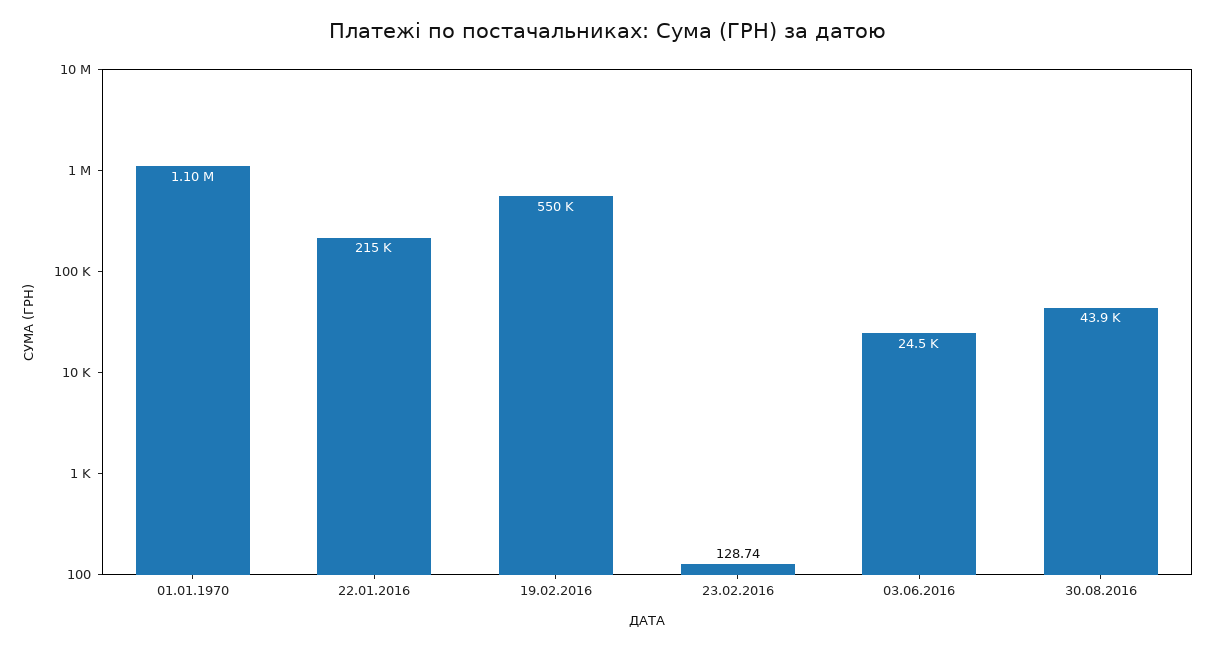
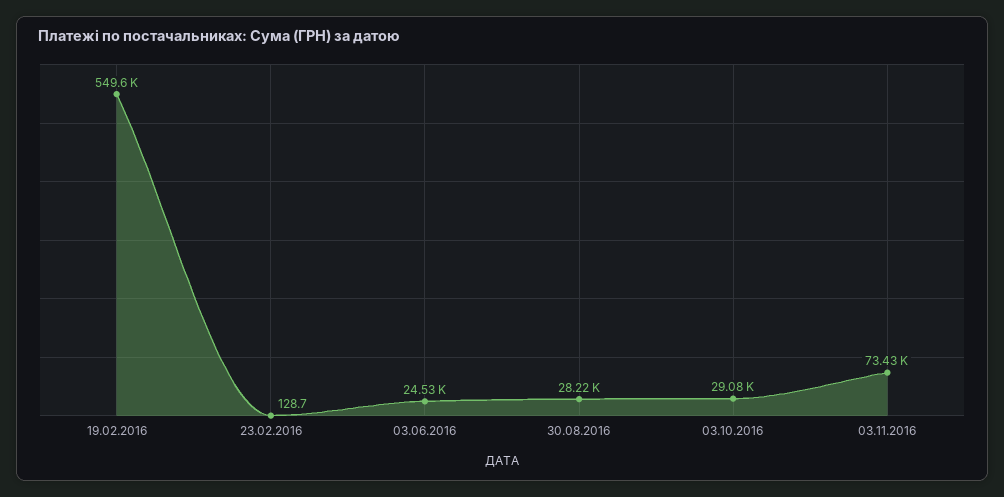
01.01.1970: 1100000 -> none
22.01.2016: 215000 -> none
30.08.2016: 43900 -> 28220
03.10.2016: none -> 29080
03.11.2016: none -> 73430

